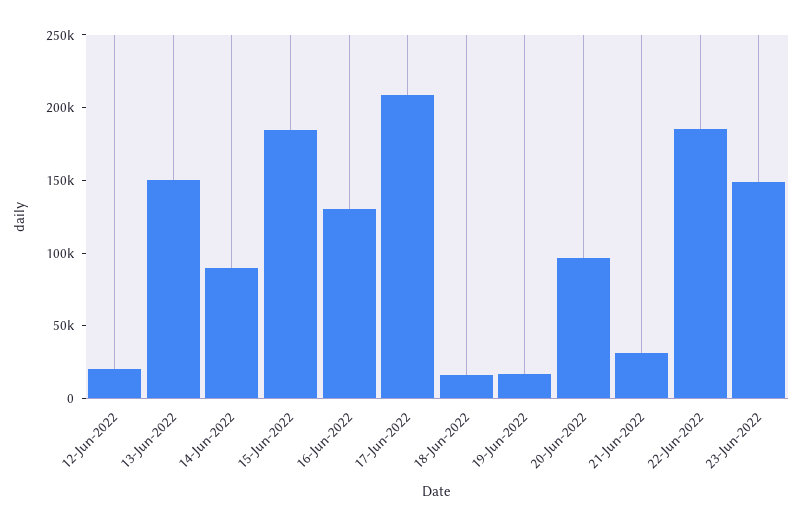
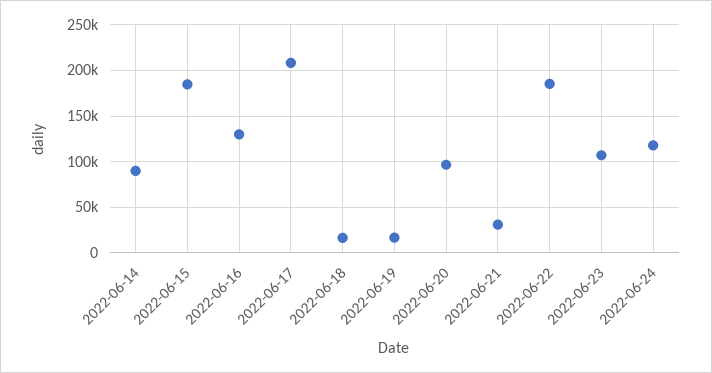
12-Jun-2022: 20000 -> none
13-Jun-2022: 150000 -> none
23-Jun-2022: 150000 -> 110000
2022-06-24: none -> 120000

